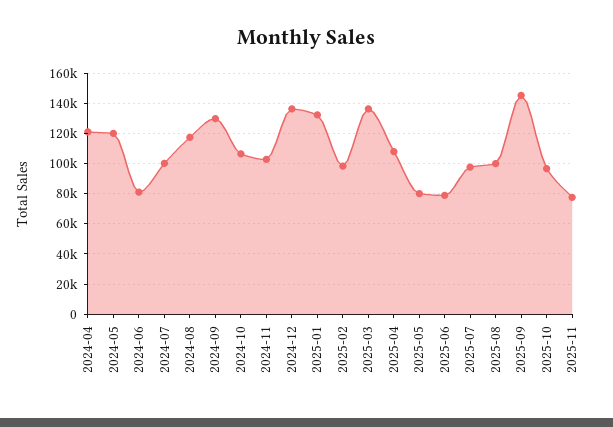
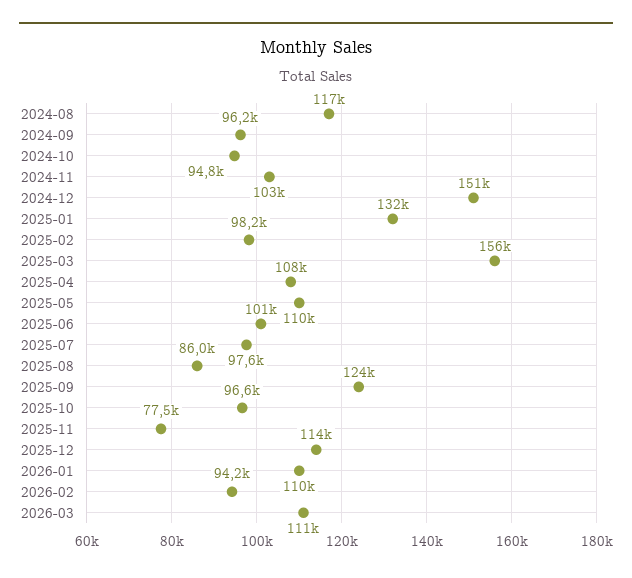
2024-04: 120000 -> none
2024-05: 120000 -> none
2024-06: 80000 -> none
2024-07: 100000 -> none
2024-09: 130000 -> 96200
2024-10: 105000 -> 94800
2024-12: 135000 -> 151000
2025-03: 135000 -> 156000
2025-05: 80000 -> 110000
2025-06: 80000 -> 101000
2025-08: 100000 -> 86000
2025-09: 145000 -> 124000
2025-12: none -> 114000
2026-01: none -> 110000
2026-02: none -> 94200
2026-03: none -> 111000

